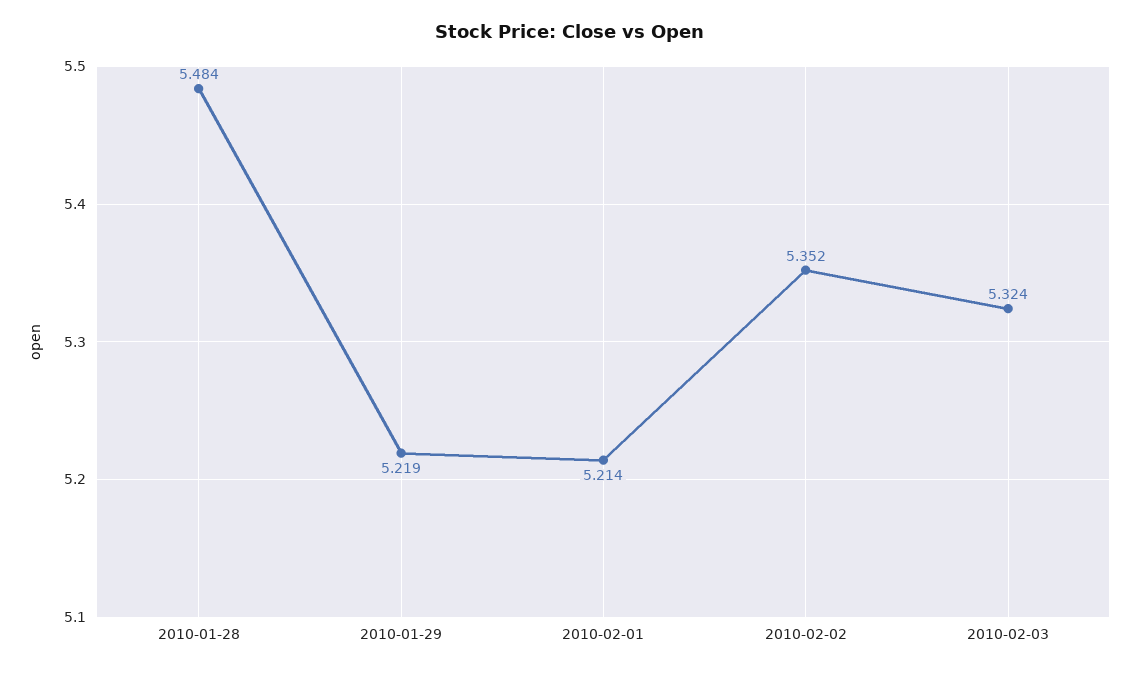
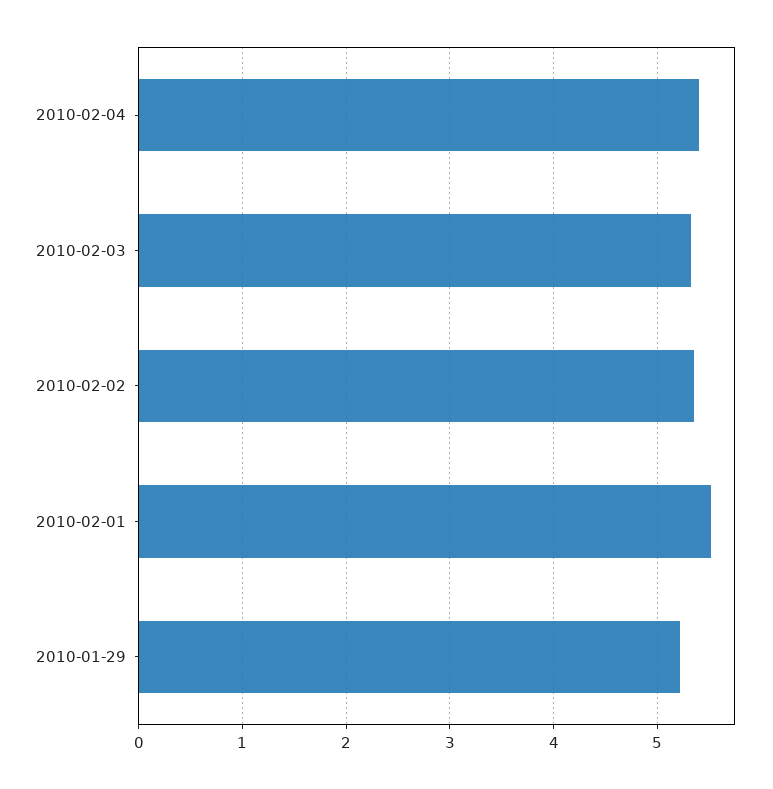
2010-01-28: 5.484 -> none
2010-02-01: 5.214 -> 5.5
2010-02-04: none -> 5.4

